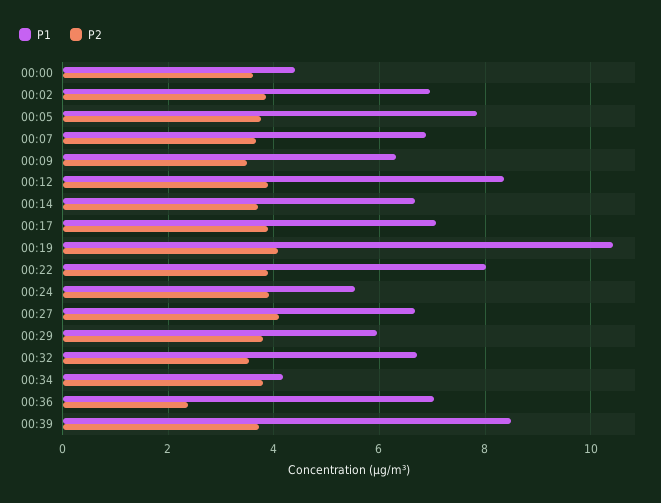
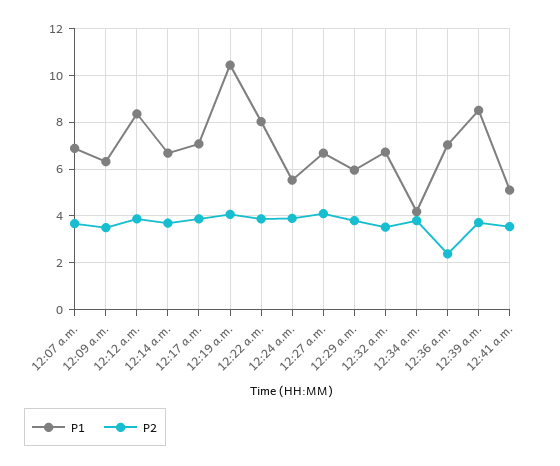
P1, 00:00: 4.4 -> none
P2, 00:00: 3.6 -> none
P1, 00:02: 7 -> none
P2, 00:02: 3.8 -> none
P1, 00:05: 7.8 -> none
P2, 00:05: 3.8 -> none
P1, 12:41 a.m.: none -> 5
P2, 12:41 a.m.: none -> 3.5

